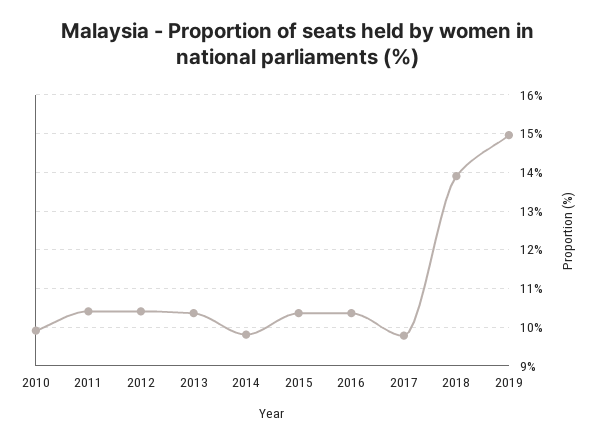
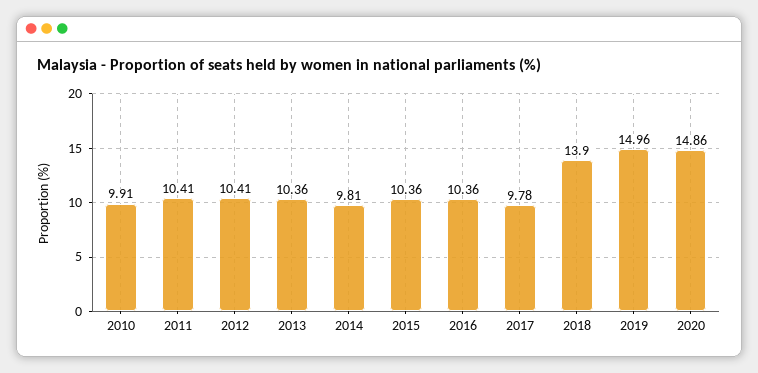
2020: none -> 14.86

